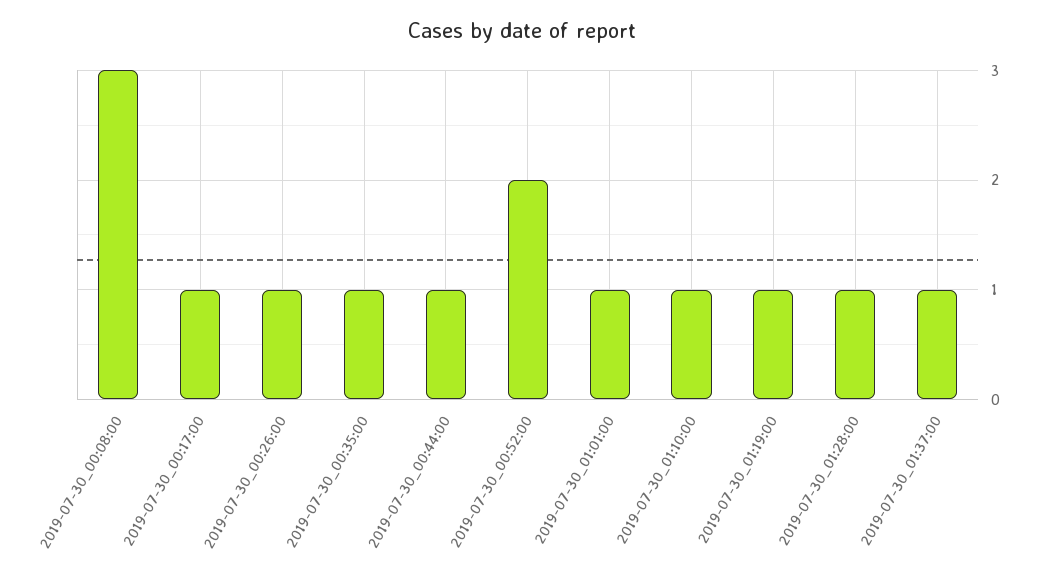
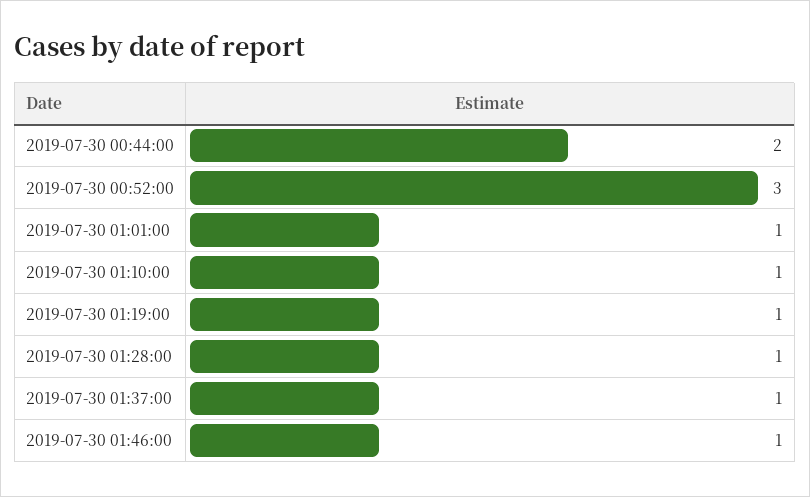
2019-07-30_00:08:00: 3 -> none
2019-07-30_00:17:00: 1 -> none
2019-07-30_00:26:00: 1 -> none
2019-07-30_00:35:00: 1 -> none
2019-07-30_00:44:00: 1 -> 2
2019-07-30_00:52:00: 2 -> 3
2019-07-30 01:46:00: none -> 1

